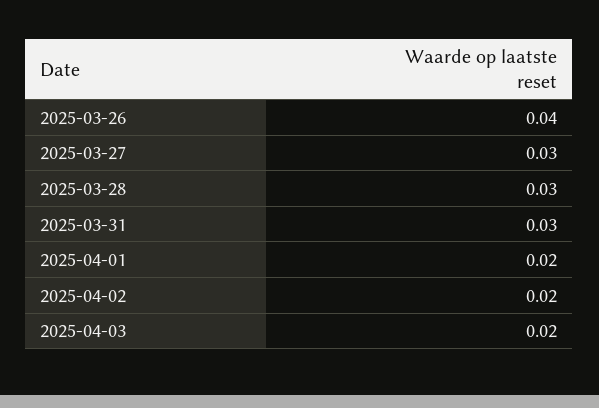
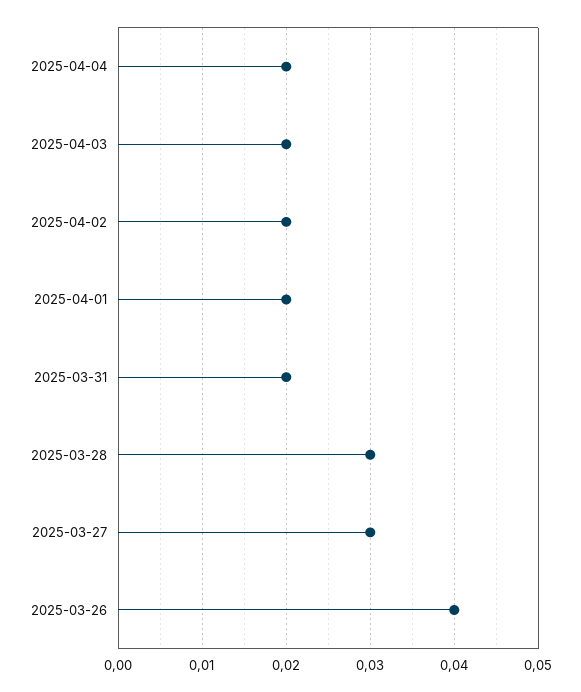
2025-03-31: 0.03 -> 0.02
2025-04-04: none -> 0.02

